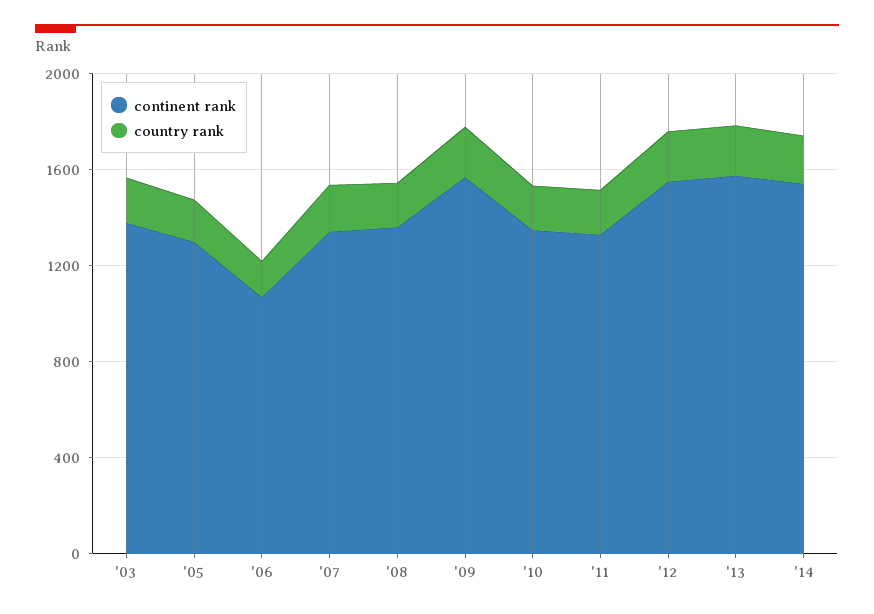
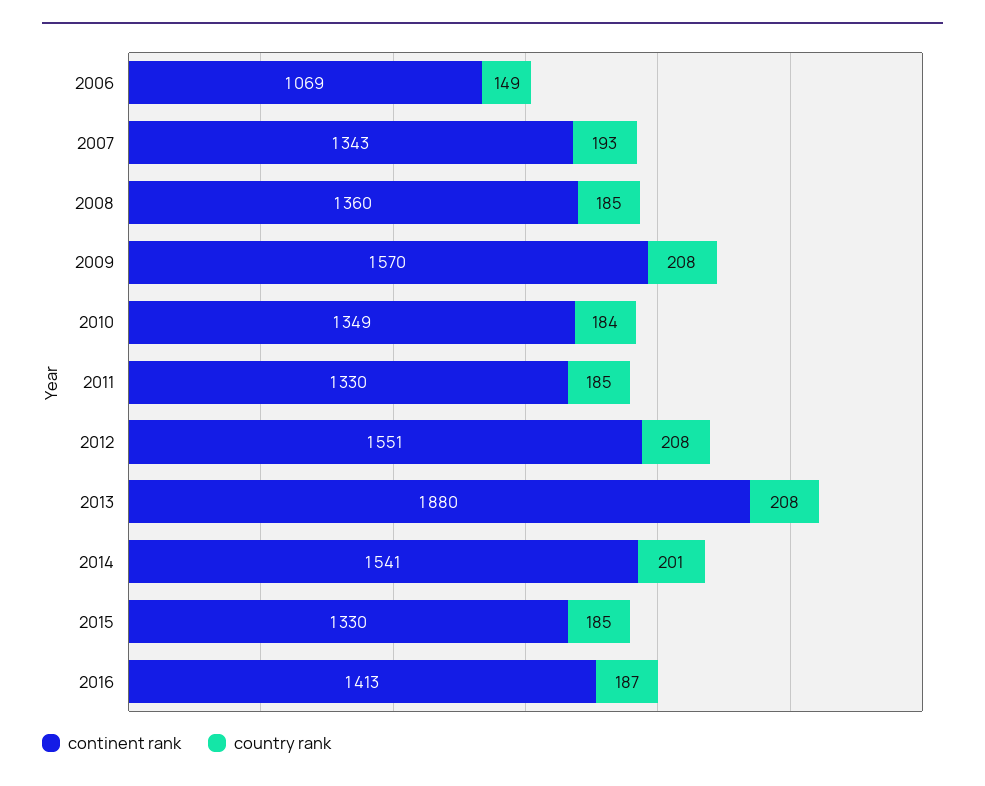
continent rank, '03: 1400 -> none
country rank, '03: 200 -> none
continent rank, '05: 1300 -> none
country rank, '05: 200 -> none
continent rank, '13: 1600 -> 1880
continent rank, 2015: none -> 1330
country rank, 2015: none -> 185
continent rank, 2016: none -> 1413
country rank, 2016: none -> 187

